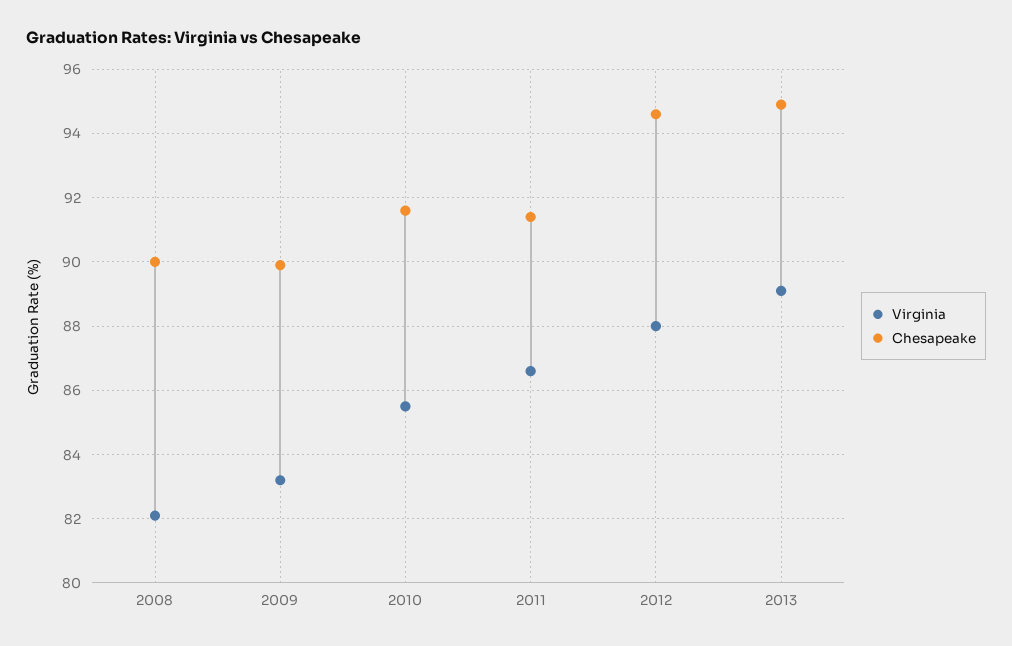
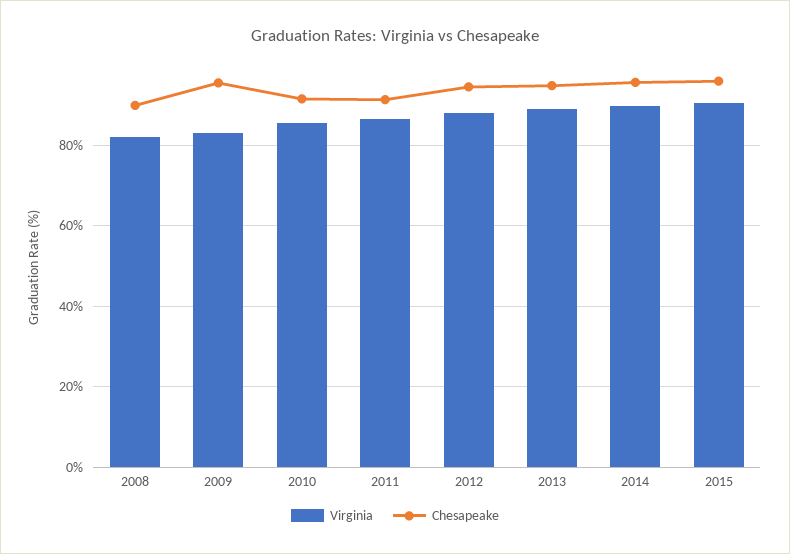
Chesapeake, 2009: 90 -> 96
Virginia, 2014: none -> 90
Chesapeake, 2014: none -> 96
Virginia, 2015: none -> 90
Chesapeake, 2015: none -> 96

